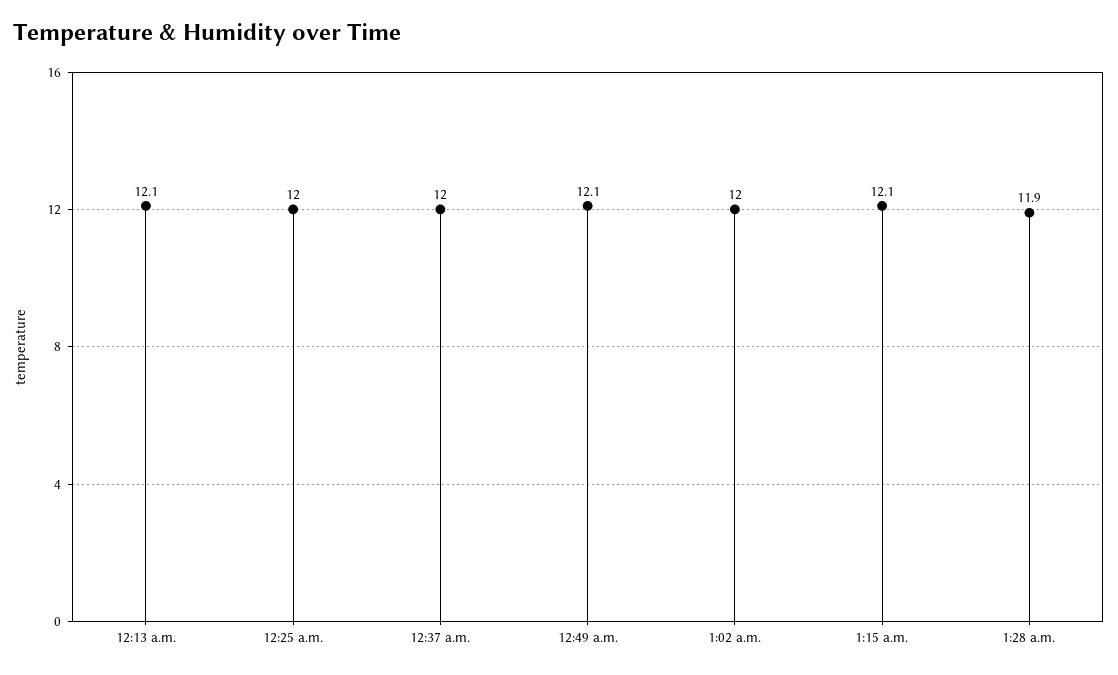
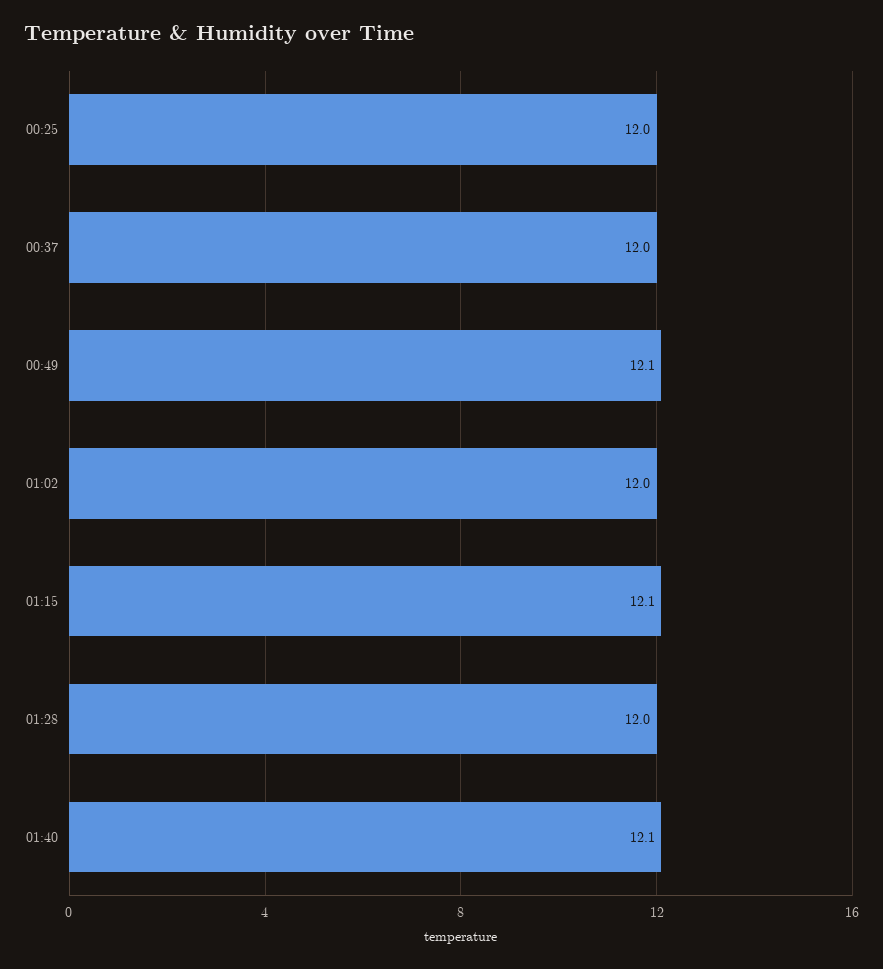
12:13 a.m.: 12.1 -> none
1:28 a.m.: 11.9 -> 12
01:40: none -> 12.1

